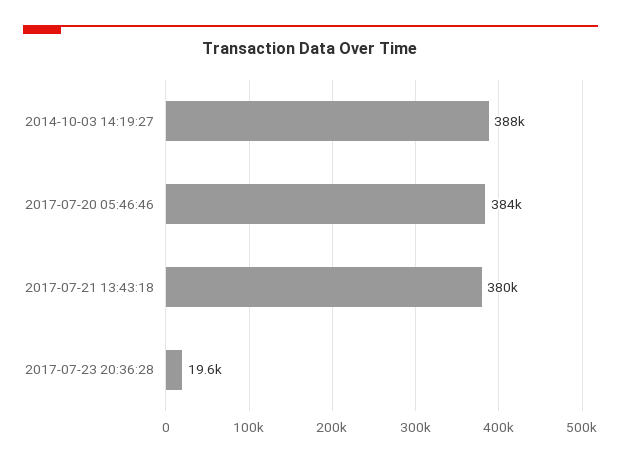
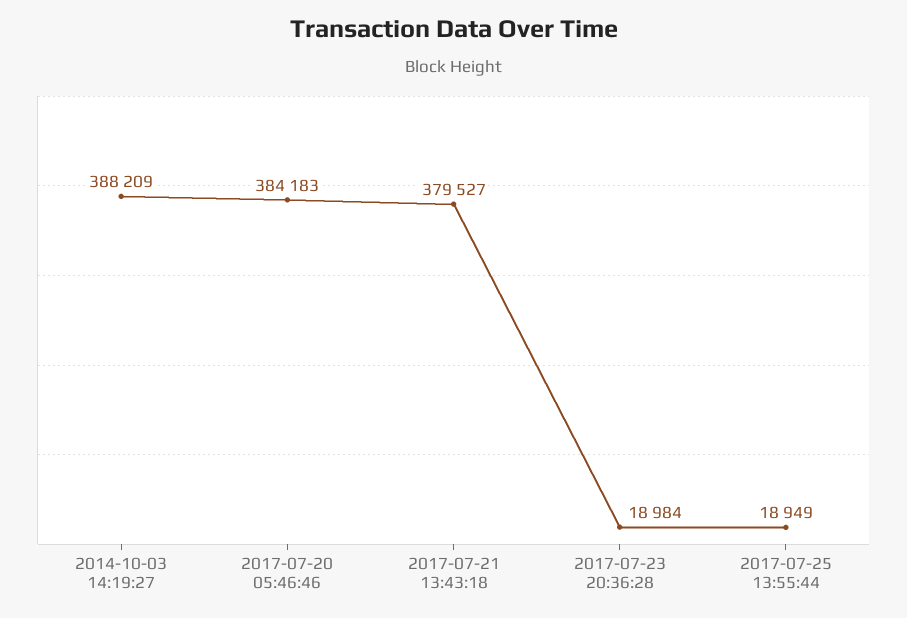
2017-07-23 20:36:28: 19600 -> 18984
2017-07-25 13:55:44: none -> 18949

